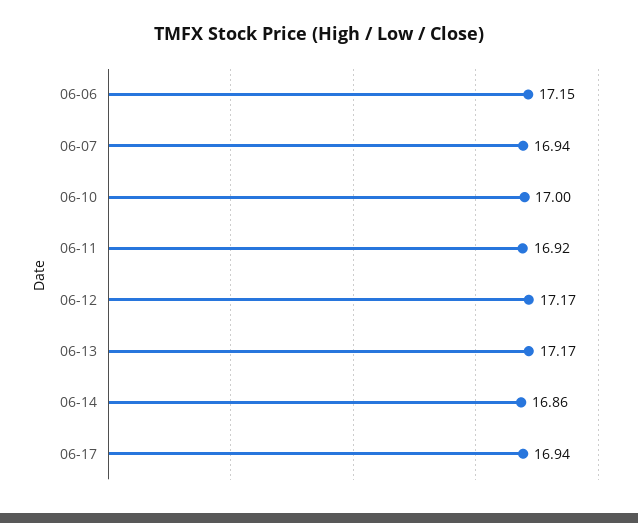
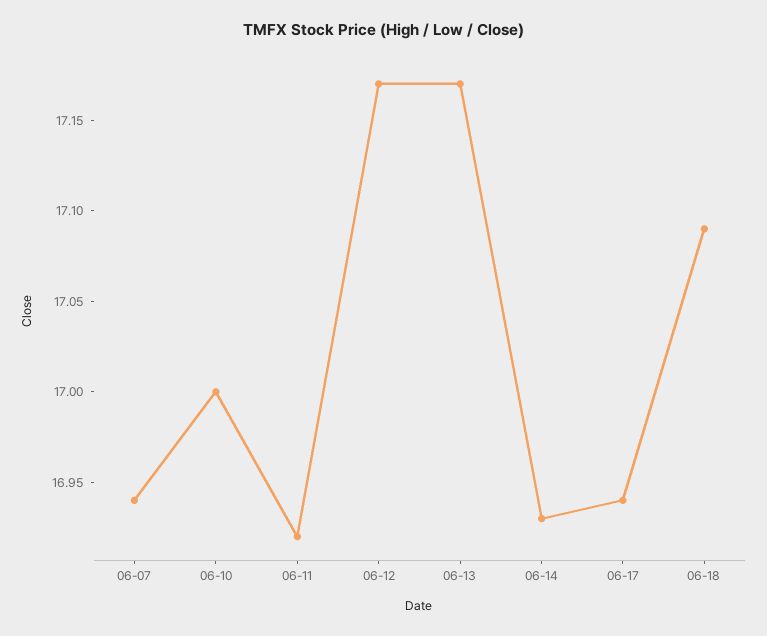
06-06: 17.15 -> none
06-14: 16.86 -> 16.93
06-18: none -> 17.09

